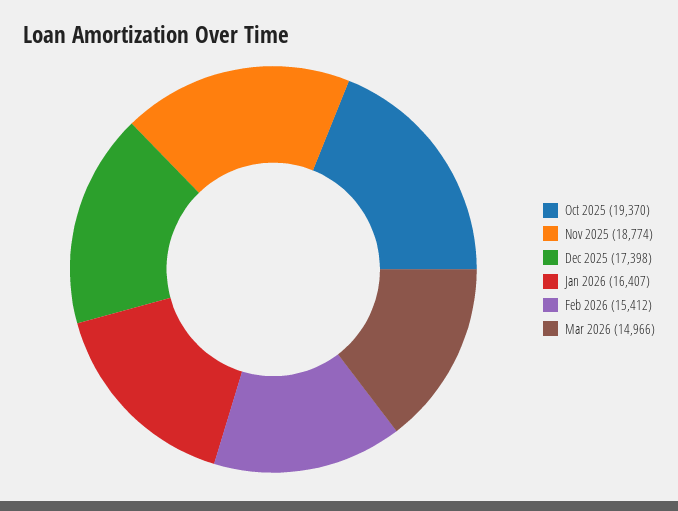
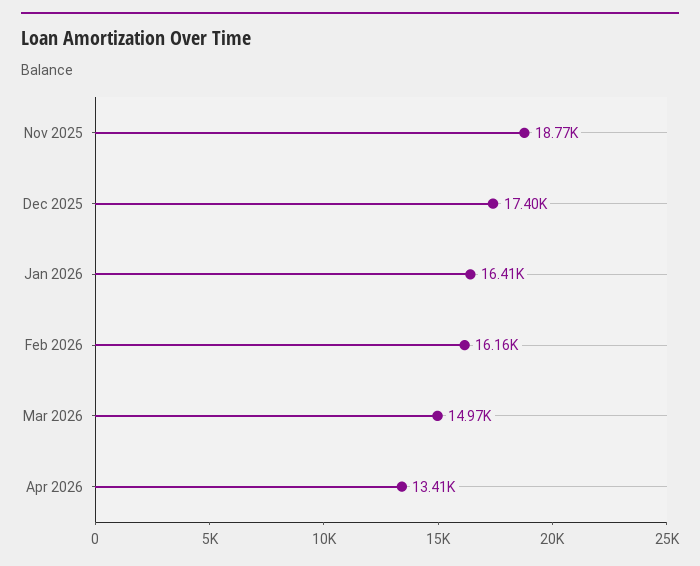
Oct 2025: 19370 -> none
Feb 2026: 15412 -> 16160
Apr 2026: none -> 13410

